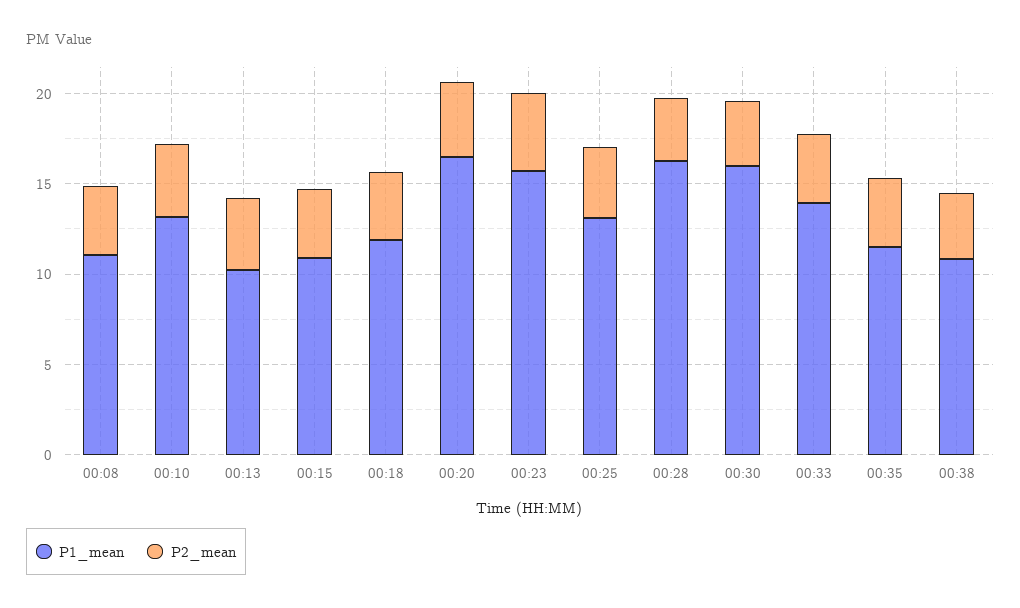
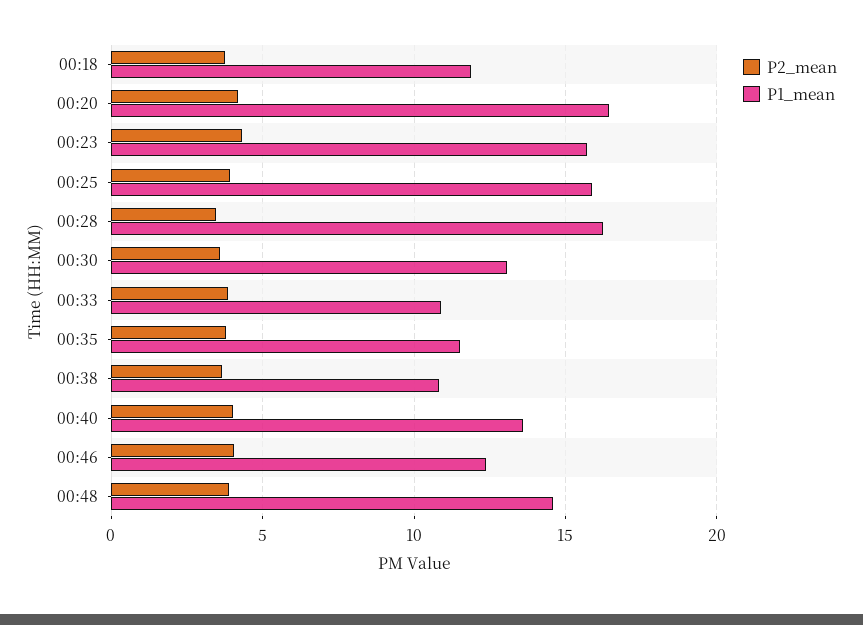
P1_mean, 00:08: 11 -> none
P2_mean, 00:08: 4 -> none
P1_mean, 00:10: 13 -> none
P2_mean, 00:10: 4 -> none
P1_mean, 00:13: 10 -> none
P2_mean, 00:13: 4 -> none
P1_mean, 00:15: 11 -> none
P2_mean, 00:15: 4 -> none
P1_mean, 00:25: 13 -> 16
P1_mean, 00:30: 16 -> 13
P1_mean, 00:33: 14 -> 11
P2_mean, 00:40: none -> 4
P1_mean, 00:40: none -> 13.5
P2_mean, 00:46: none -> 4
P1_mean, 00:46: none -> 12.5
P2_mean, 00:48: none -> 4
P1_mean, 00:48: none -> 14.5

